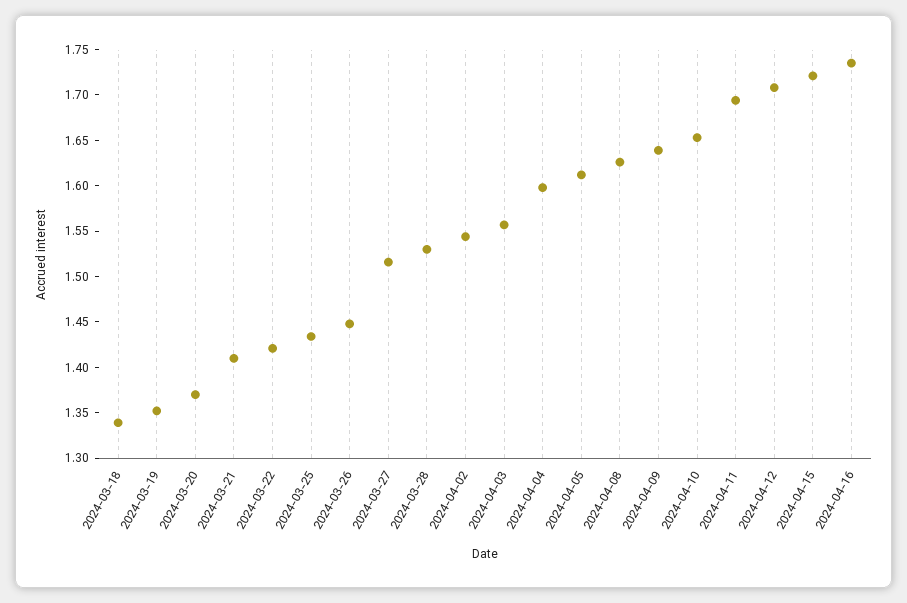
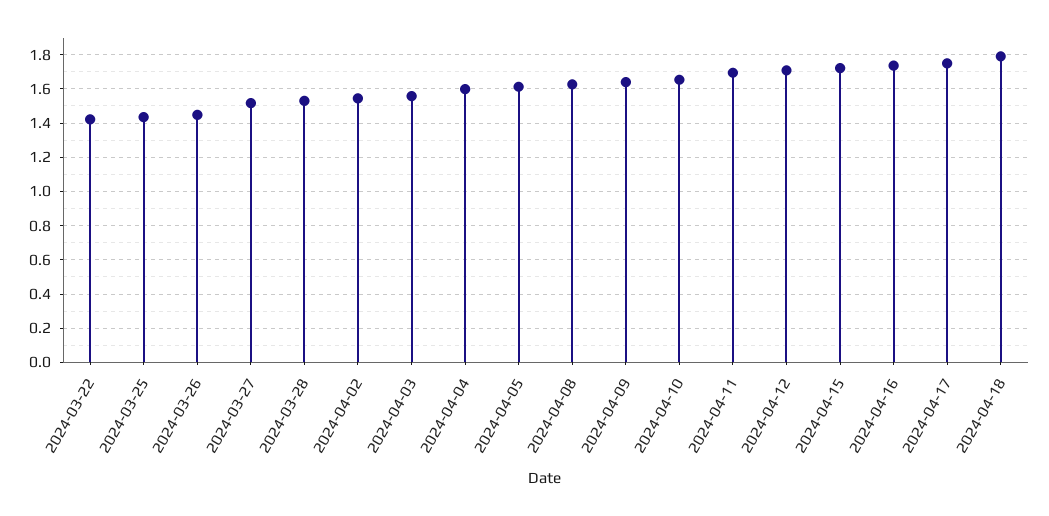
2024-03-18: 1.34 -> none
2024-03-19: 1.35 -> none
2024-03-20: 1.37 -> none
2024-03-21: 1.41 -> none
2024-04-17: none -> 1.75
2024-04-18: none -> 1.8

